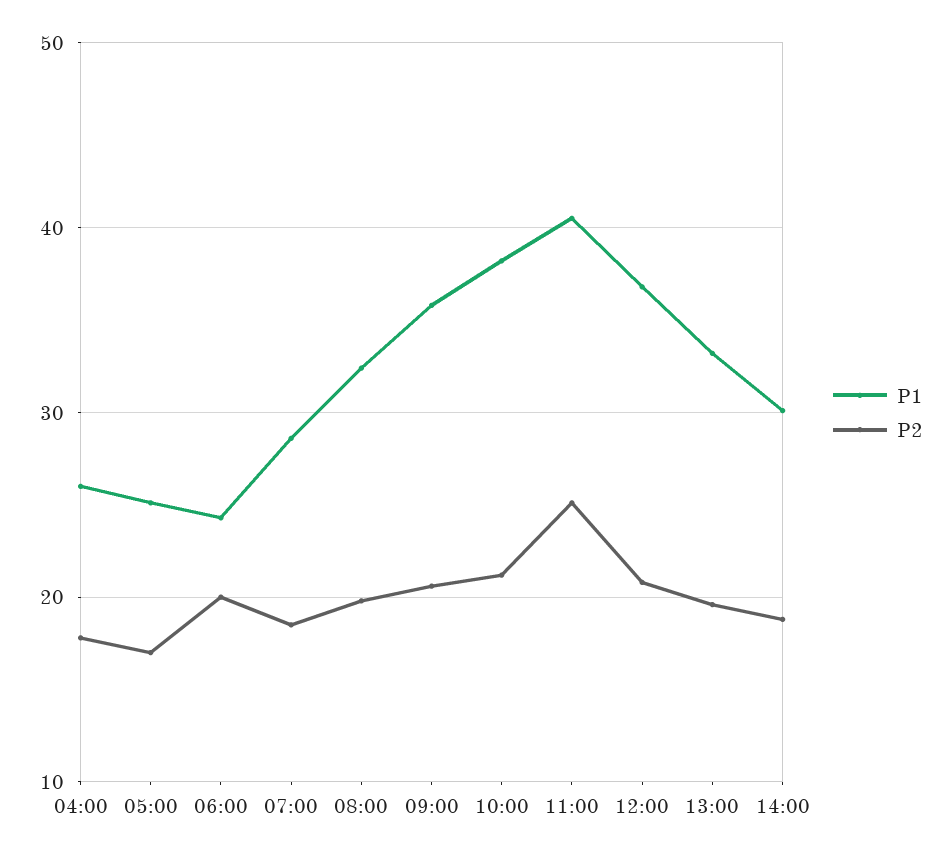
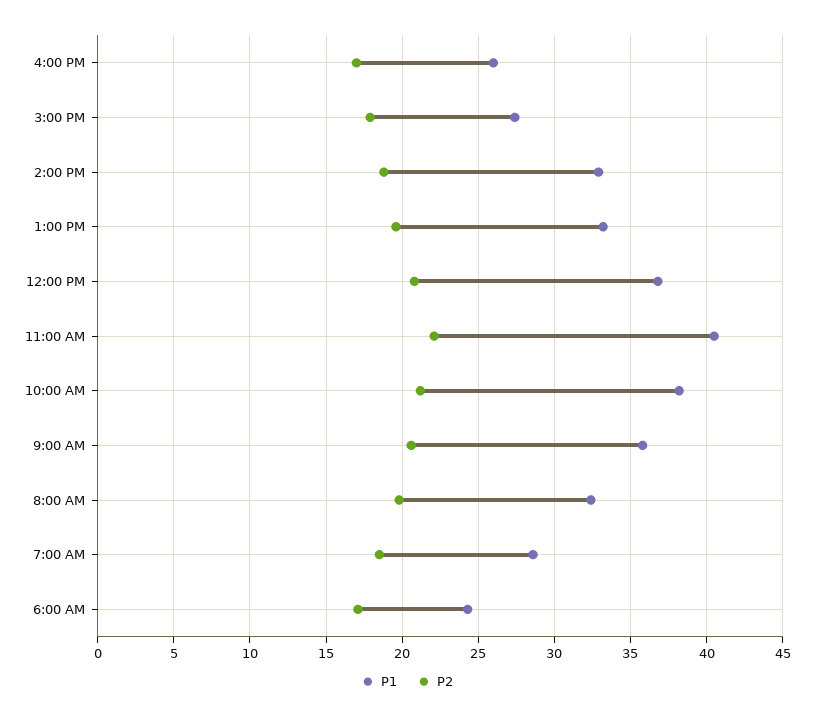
P1, 04:00: 26 -> none
P2, 04:00: 18 -> none
P1, 05:00: 25 -> none
P2, 05:00: 17 -> none
P2, 06:00: 20 -> 17
P2, 11:00: 25 -> 22
P1, 14:00: 30 -> 33
P1, 4:00 PM: none -> 26
P2, 4:00 PM: none -> 17
P1, 3:00 PM: none -> 27.5
P2, 3:00 PM: none -> 18

